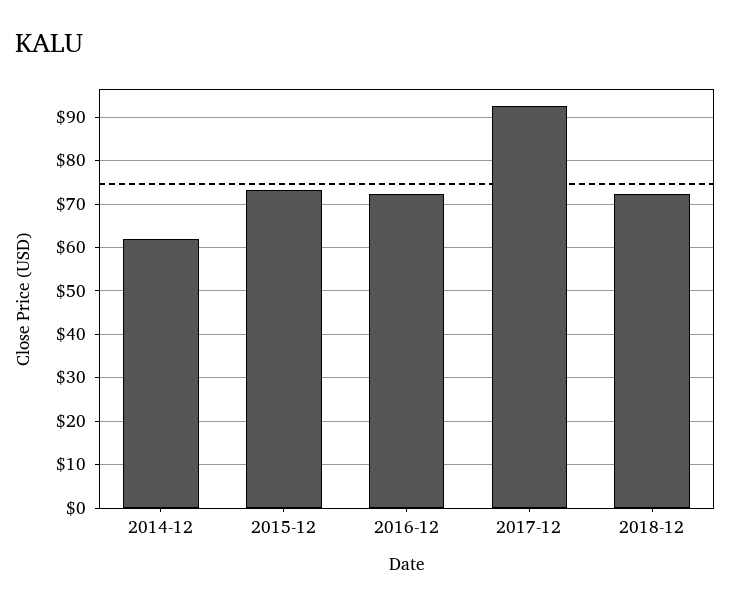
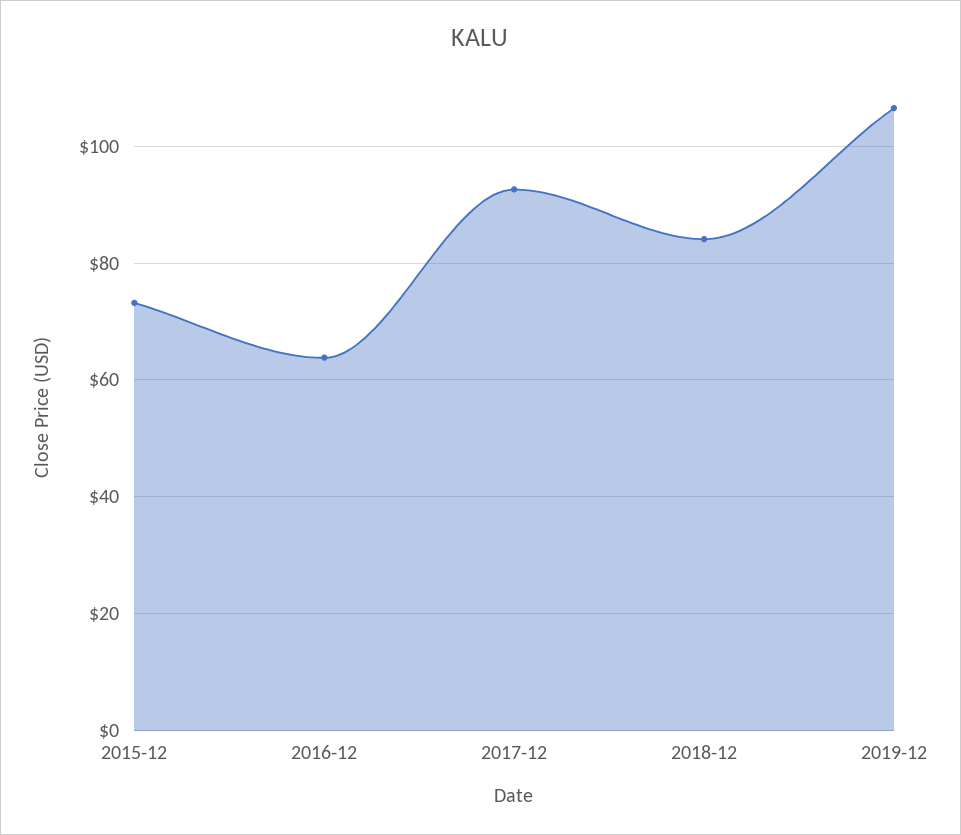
2014-12: 62 -> none
2016-12: 72 -> 64
2018-12: 72 -> 84
2019-12: none -> 106

